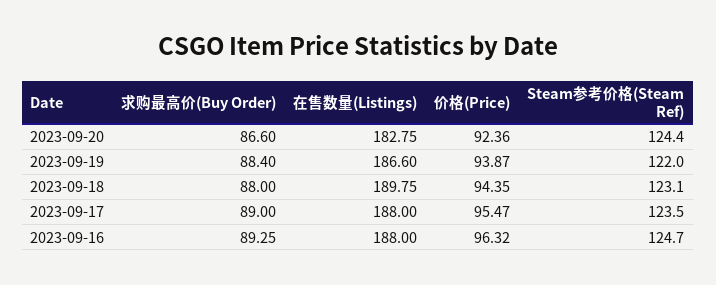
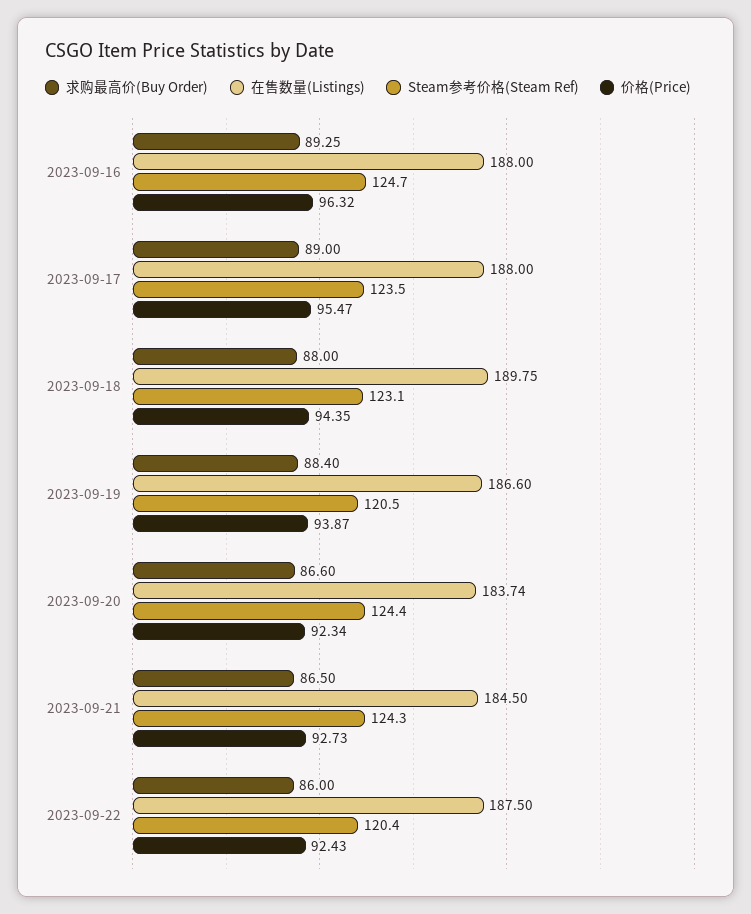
在售数量(Listings), 2023-09-20: 182.75 -> 183.74
价格(Price), 2023-09-20: 92.36 -> 92.34
Steam参考价格(Steam Ref), 2023-09-19: 122 -> 120.5
求购最高价(Buy Order), 2023-09-21: none -> 86.5
在售数量(Listings), 2023-09-21: none -> 184.5
Steam参考价格(Steam Ref), 2023-09-21: none -> 124.3
价格(Price), 2023-09-21: none -> 92.73
求购最高价(Buy Order), 2023-09-22: none -> 86
在售数量(Listings), 2023-09-22: none -> 187.5
Steam参考价格(Steam Ref), 2023-09-22: none -> 120.4
价格(Price), 2023-09-22: none -> 92.43

